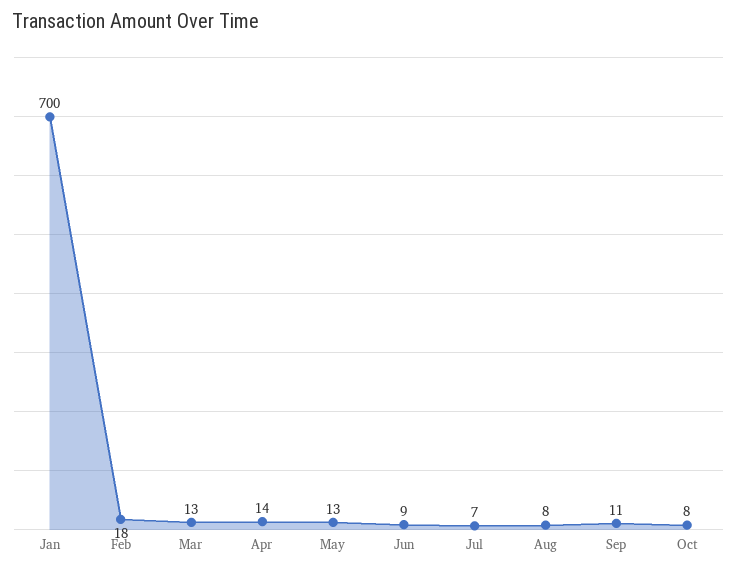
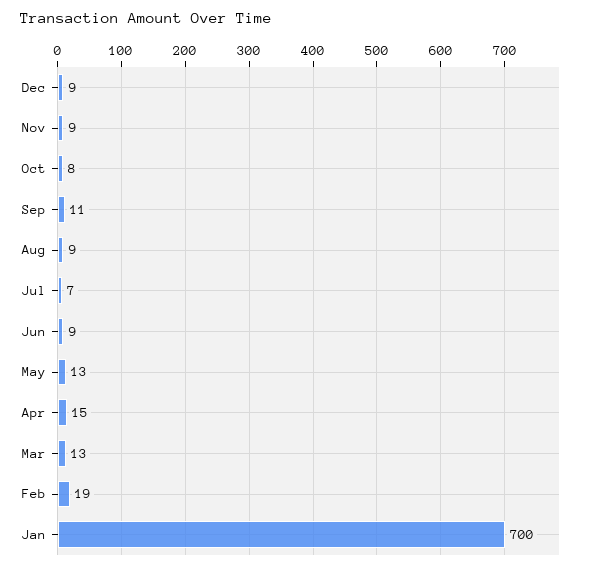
Feb: 18 -> 19
Apr: 14 -> 15
Aug: 8 -> 9
Dec: none -> 9
Nov: none -> 9

